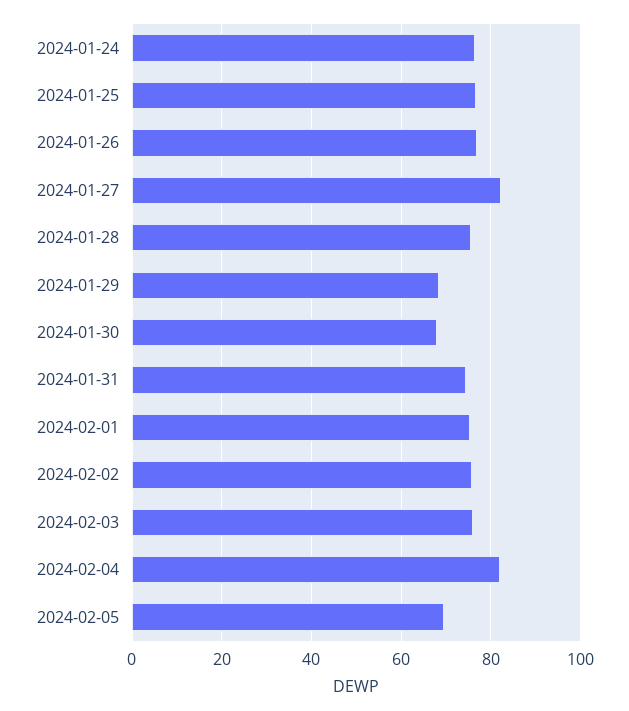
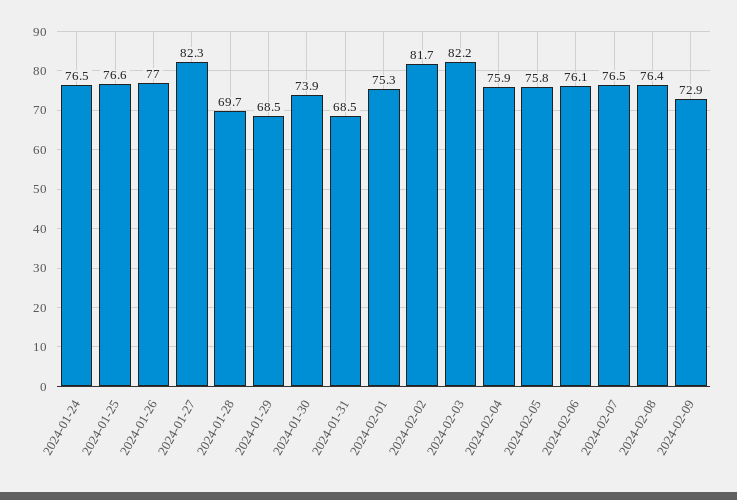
2024-01-28: 76 -> 69.7
2024-01-30: 68 -> 73.9
2024-01-31: 74 -> 68.5
2024-02-02: 76 -> 81.7
2024-02-03: 76 -> 82.2
2024-02-04: 82 -> 75.9
2024-02-05: 70 -> 75.8
2024-02-06: none -> 76.1
2024-02-07: none -> 76.5
2024-02-08: none -> 76.4
2024-02-09: none -> 72.9

